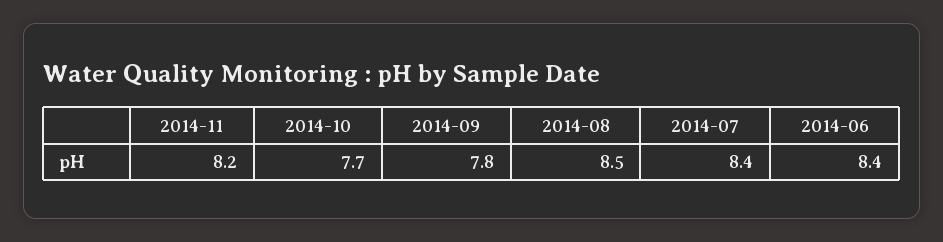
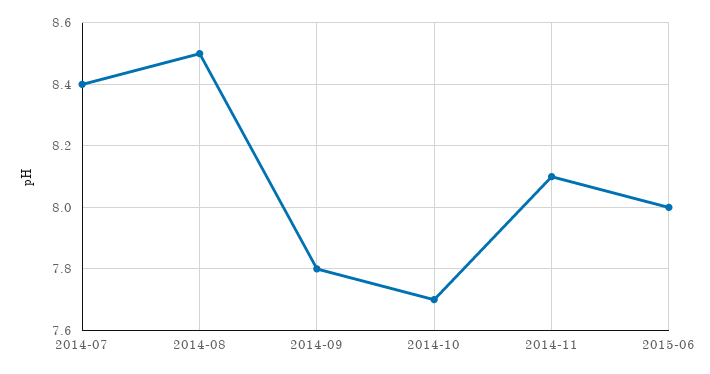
2014-11: 8.2 -> 8.1
2014-06: 8.4 -> none
2015-06: none -> 8

